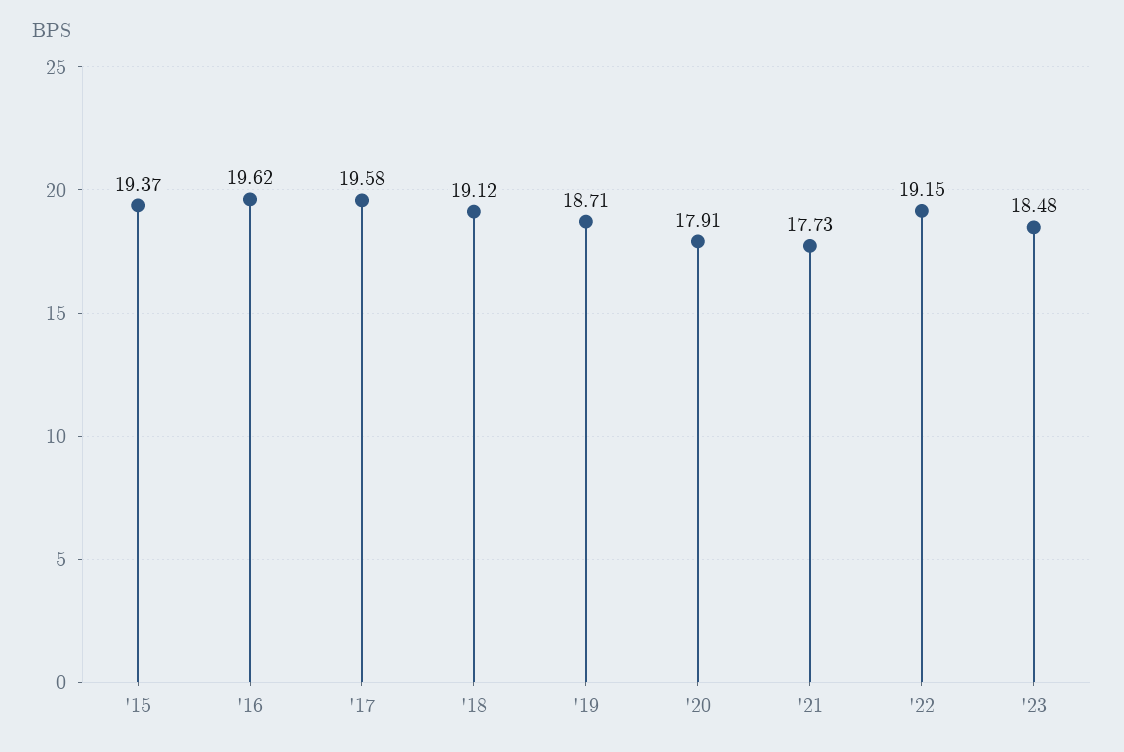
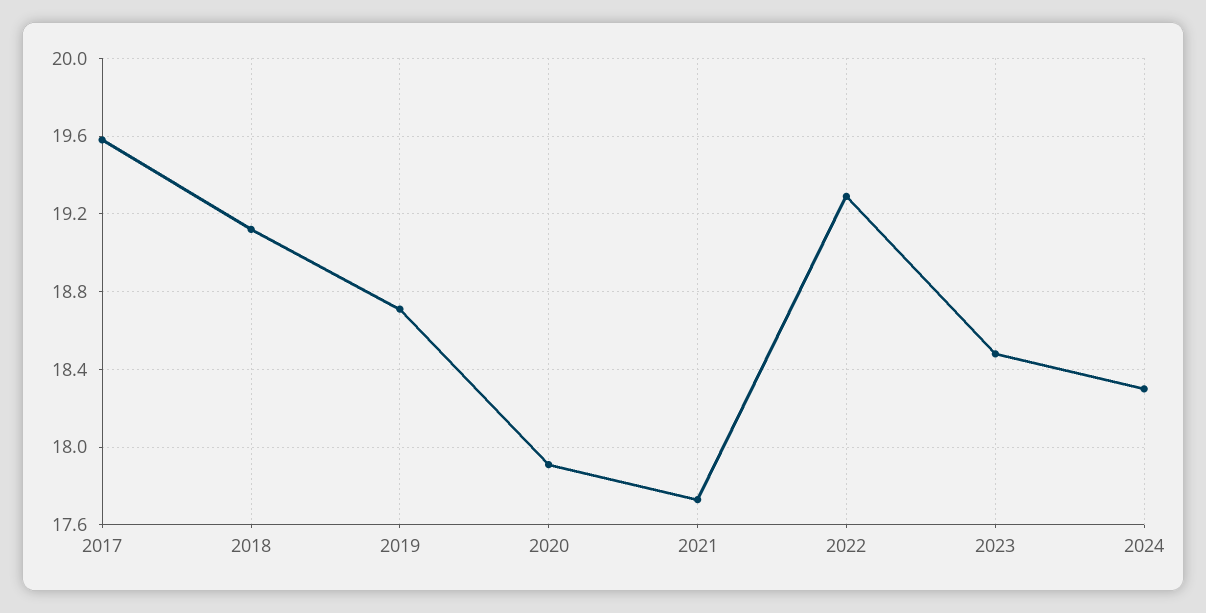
'15: 19.37 -> none
'16: 19.62 -> none
'22: 19.15 -> 19.3
2024: none -> 18.3

